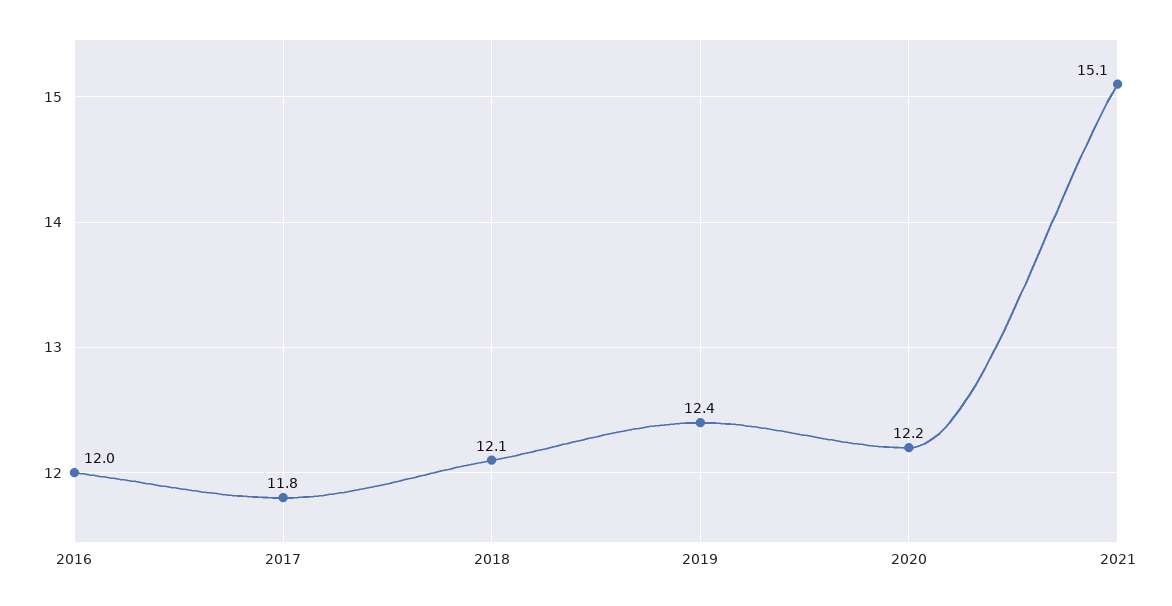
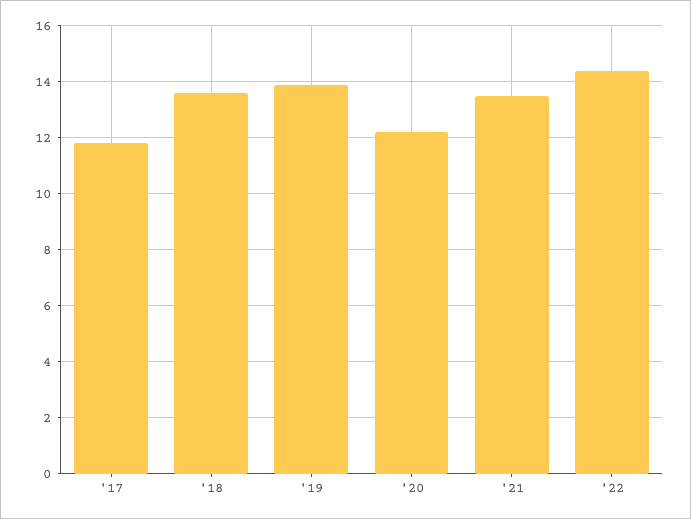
2016: 12 -> none
2018: 12.1 -> 13.5
2019: 12.4 -> 14
2021: 15.1 -> 13.5
'22: none -> 14.5

